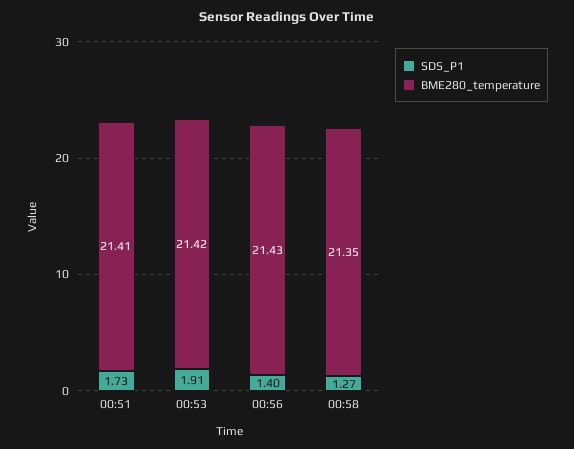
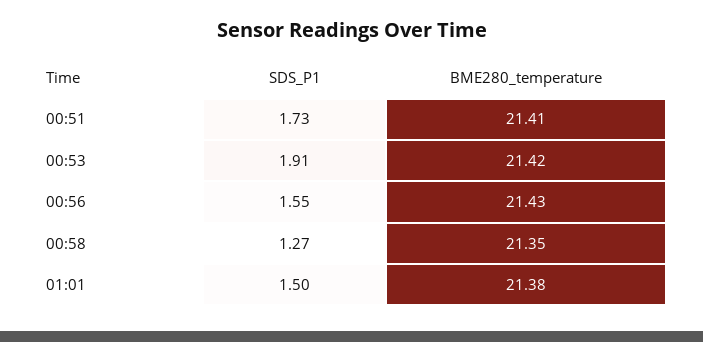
SDS_P1, 00:56: 1.4 -> 1.55
SDS_P1, 01:01: none -> 1.5
BME280_temperature, 01:01: none -> 21.38

